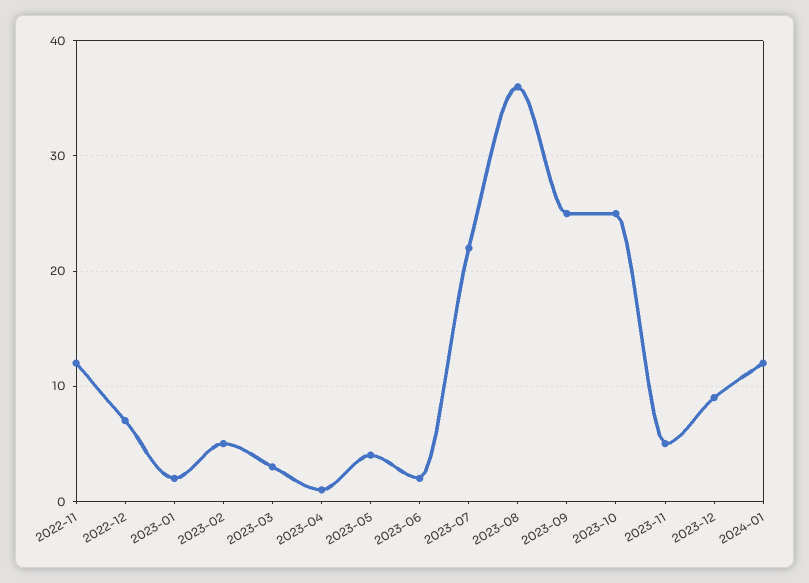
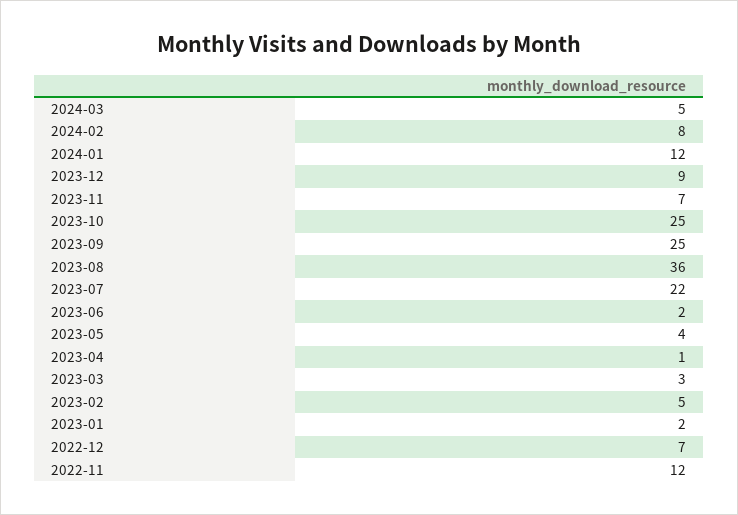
2023-11: 5 -> 7
2024-03: none -> 5
2024-02: none -> 8

